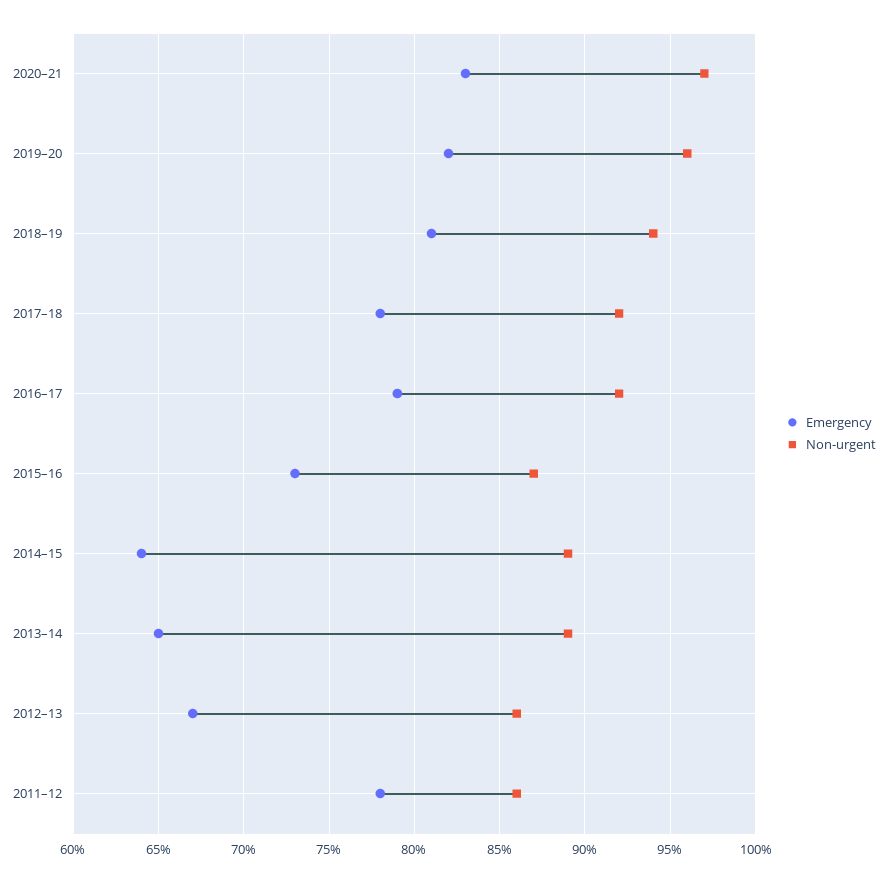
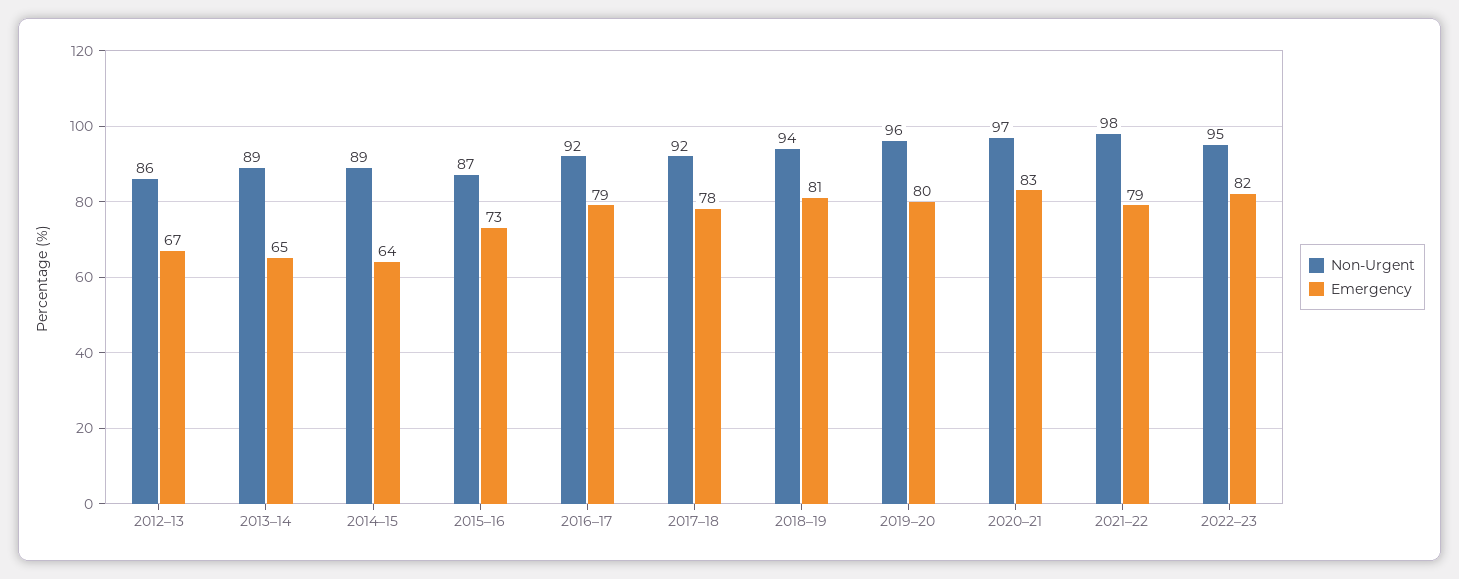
Emergency, 2019–20: 82 -> 80
Emergency, 2011–12: 78 -> none
Non-urgent, 2011–12: 86 -> none
Non-urgent, 2021–22: none -> 98
Emergency, 2021–22: none -> 79
Non-urgent, 2022–23: none -> 95
Emergency, 2022–23: none -> 82

